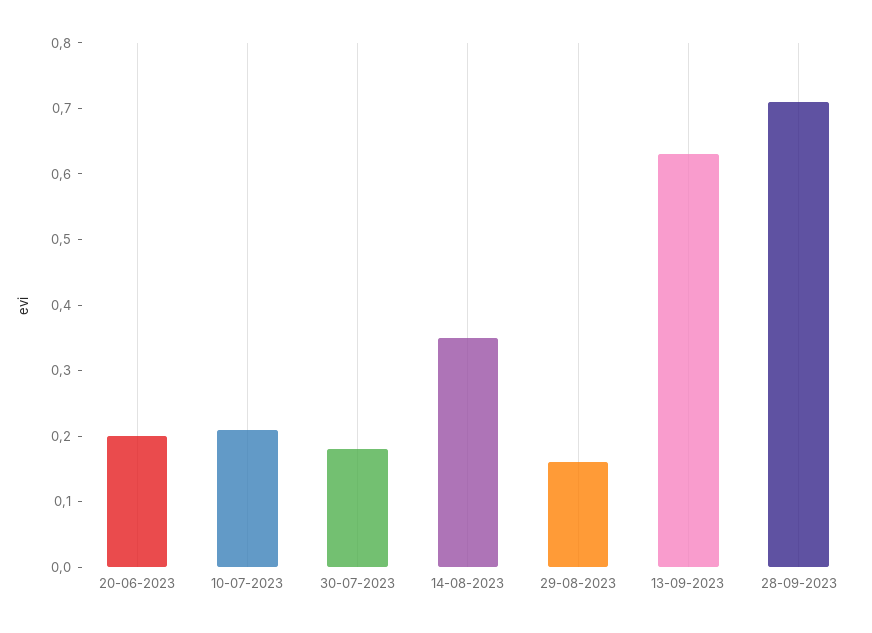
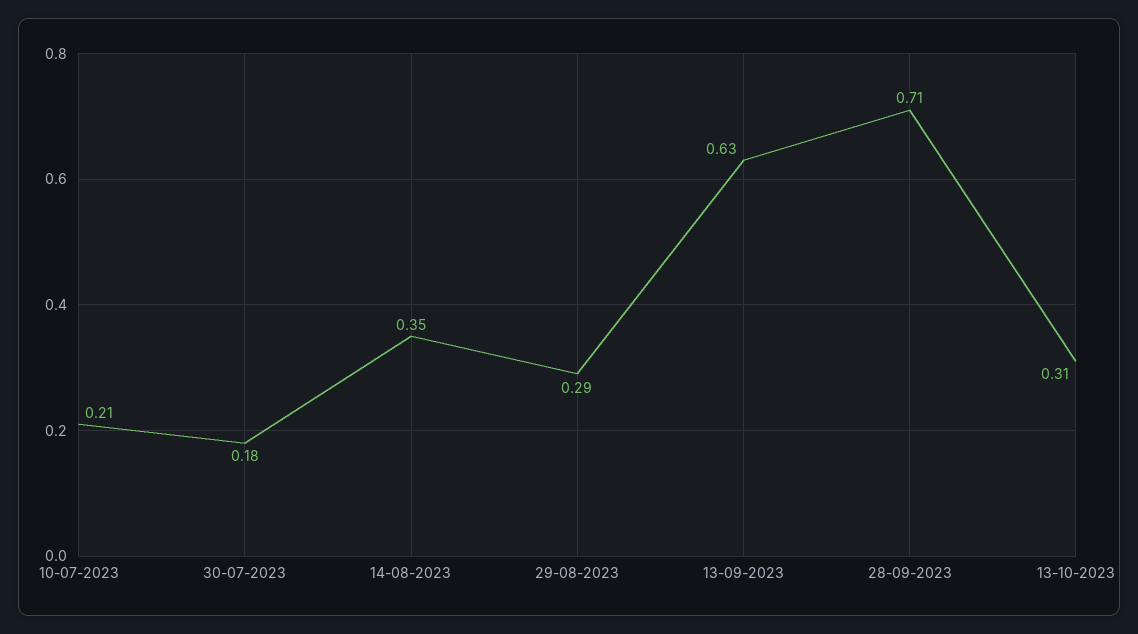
20-06-2023: 0.2 -> none
29-08-2023: 0.15 -> 0.29
13-10-2023: none -> 0.31

